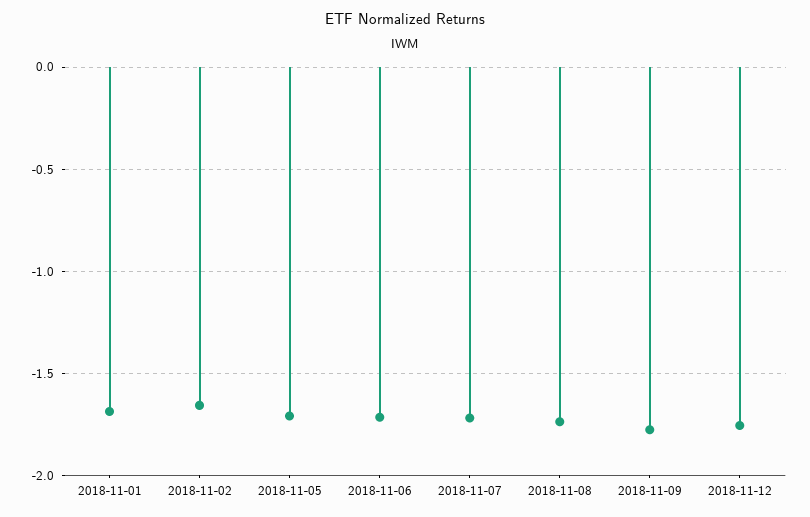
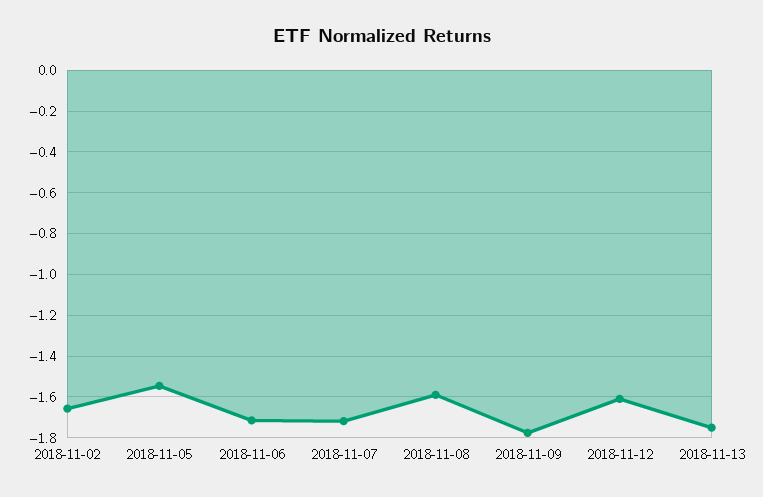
2018-11-01: -1.7 -> none
2018-11-05: -1.7 -> -1.55
2018-11-08: -1.75 -> -1.6
2018-11-12: -1.75 -> -1.6
2018-11-13: none -> -1.75

